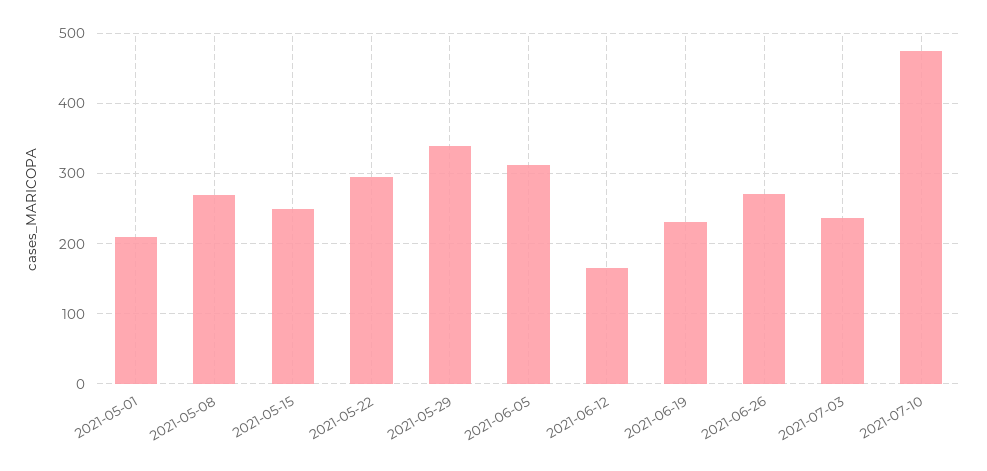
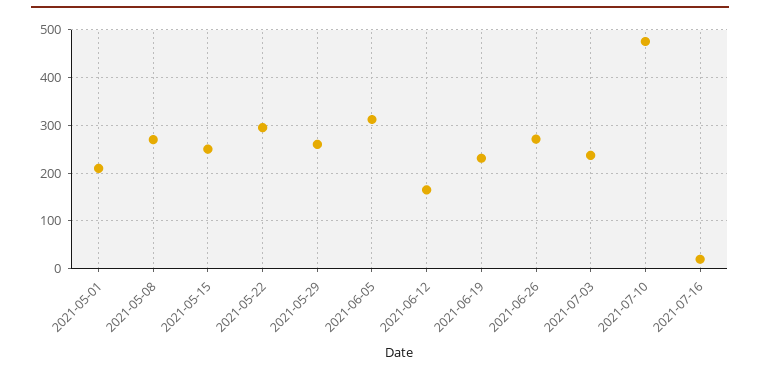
2021-05-29: 340 -> 260
2021-07-16: none -> 20

